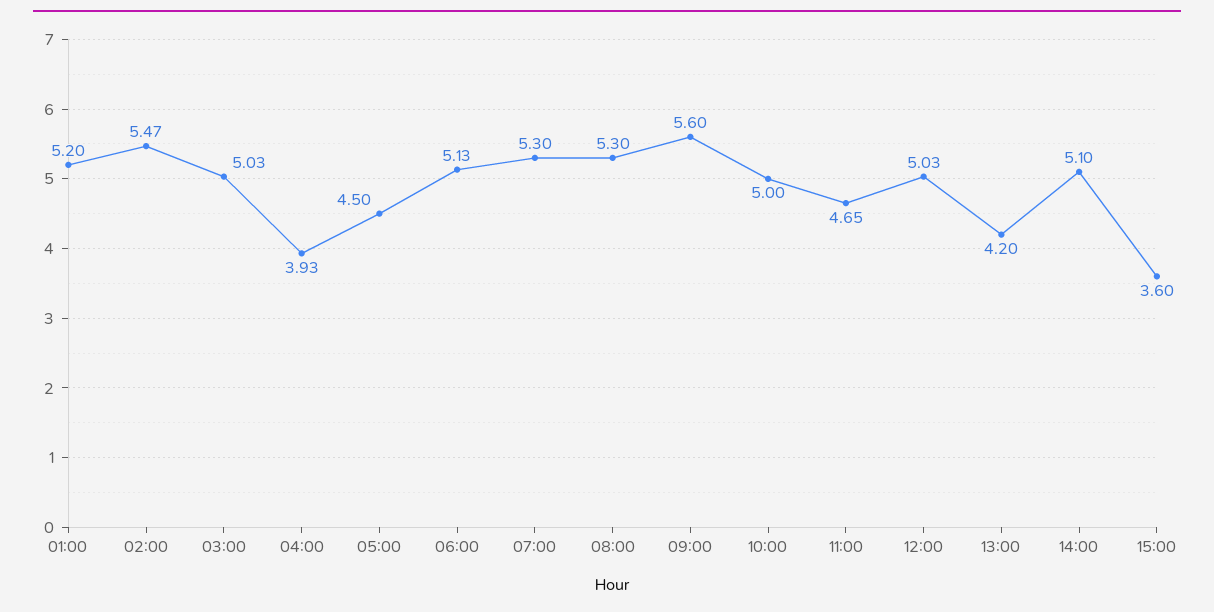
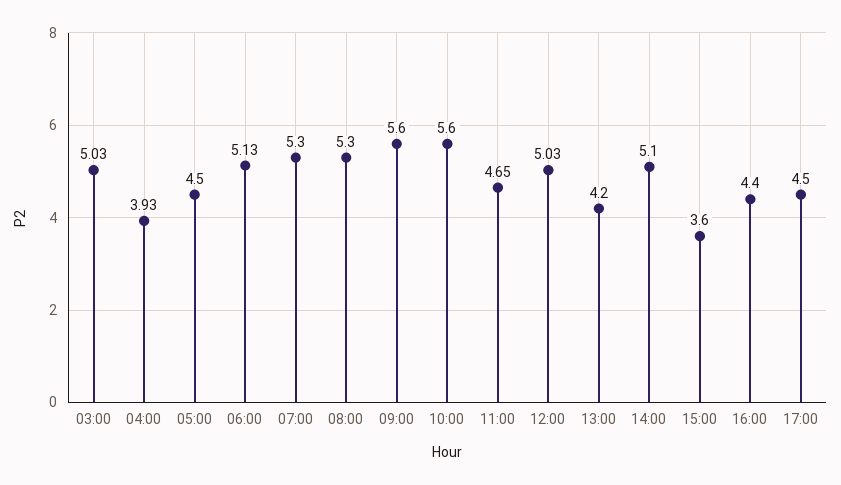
01:00: 5.2 -> none
02:00: 5.47 -> none
10:00: 5 -> 5.6
16:00: none -> 4.4
17:00: none -> 4.5

